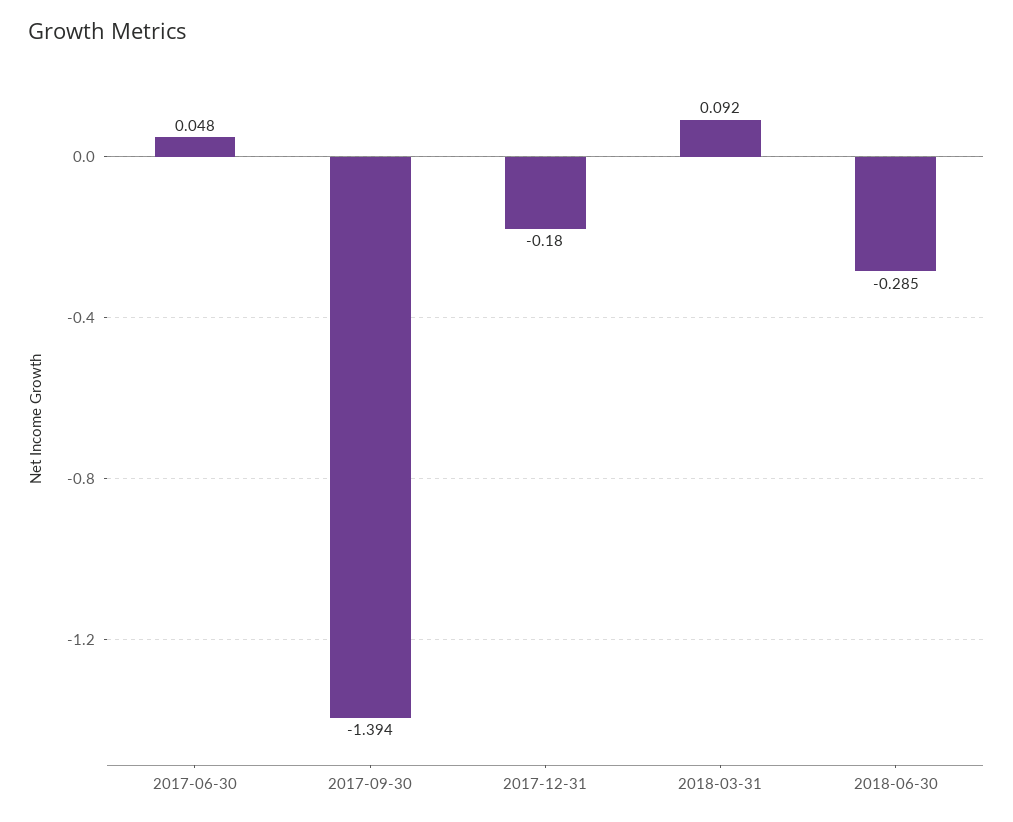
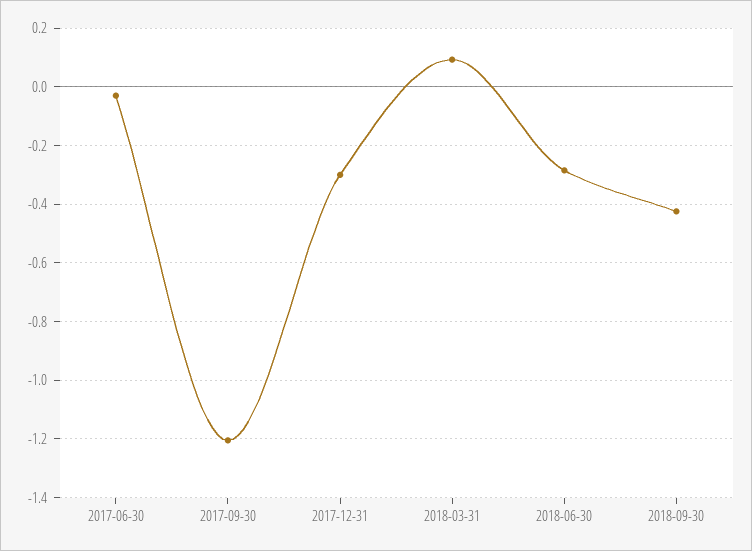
2017-06-30: 0.048 -> -0.025
2017-09-30: -1.394 -> -1.2
2017-12-31: -0.18 -> -0.3
2018-09-30: none -> -0.425

